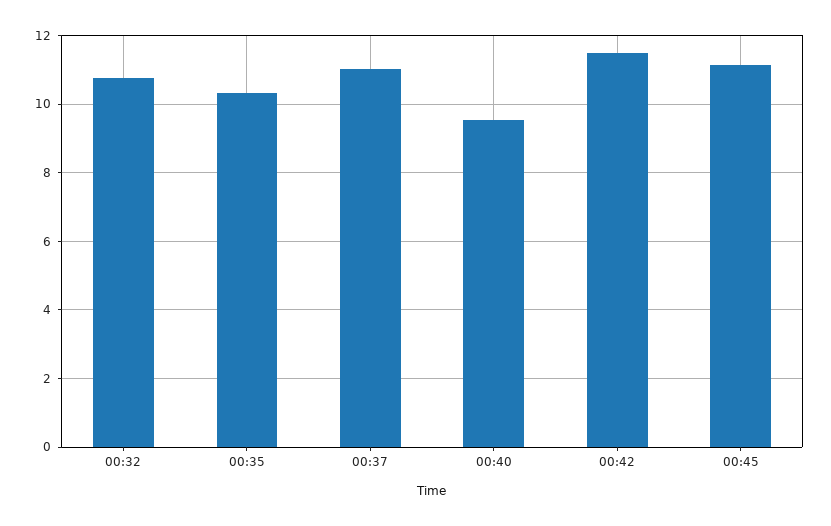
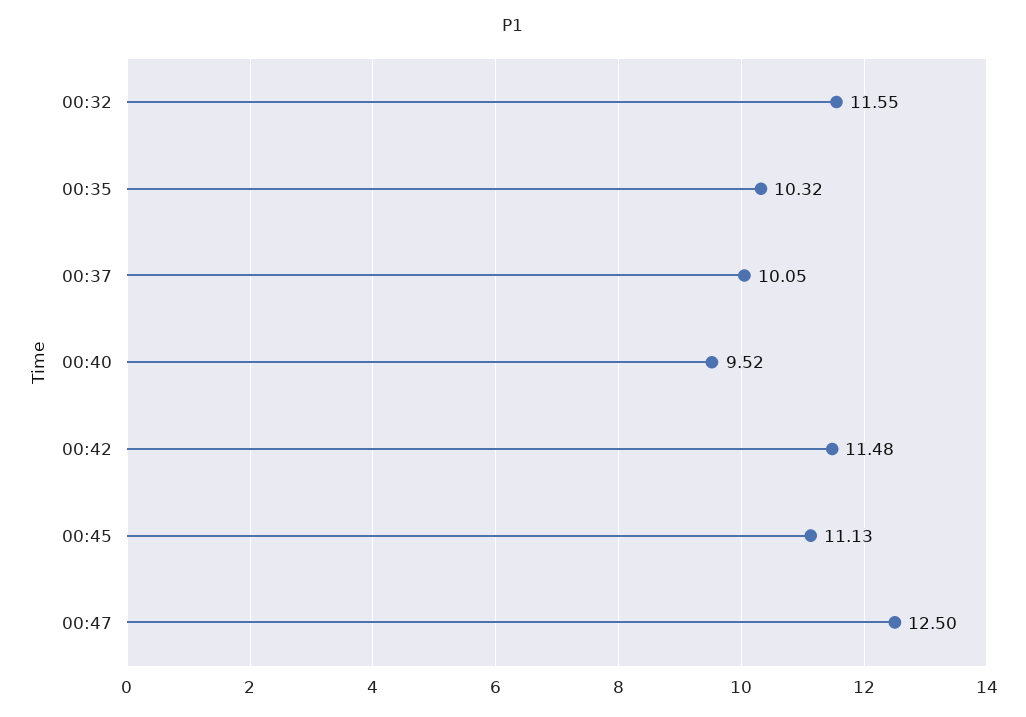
00:32: 10.8 -> 11.55
00:37: 11 -> 10.05
00:47: none -> 12.5

